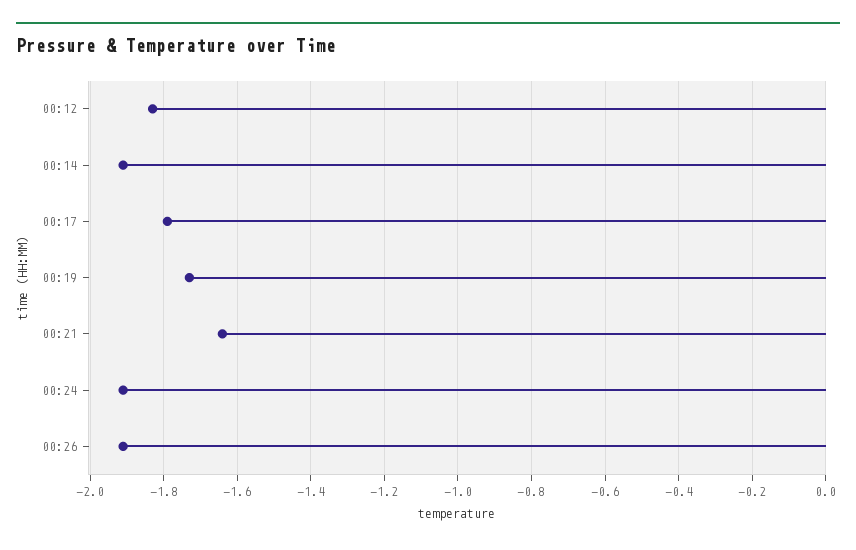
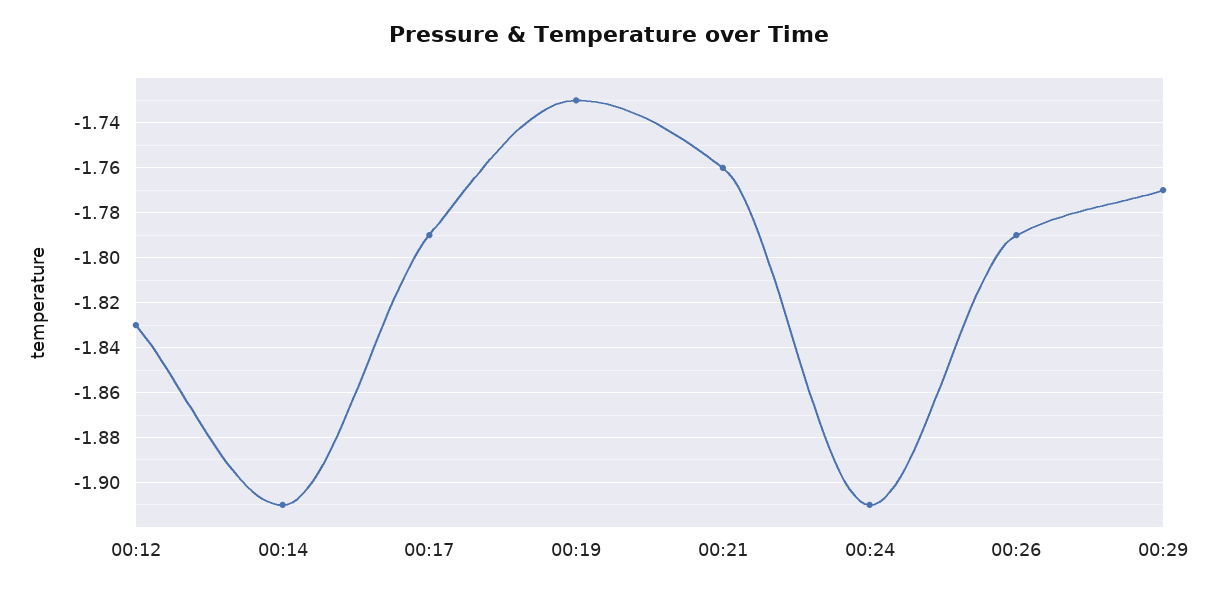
00:21: -1.65 -> -1.76
00:26: -1.9 -> -1.79
00:29: none -> -1.77

